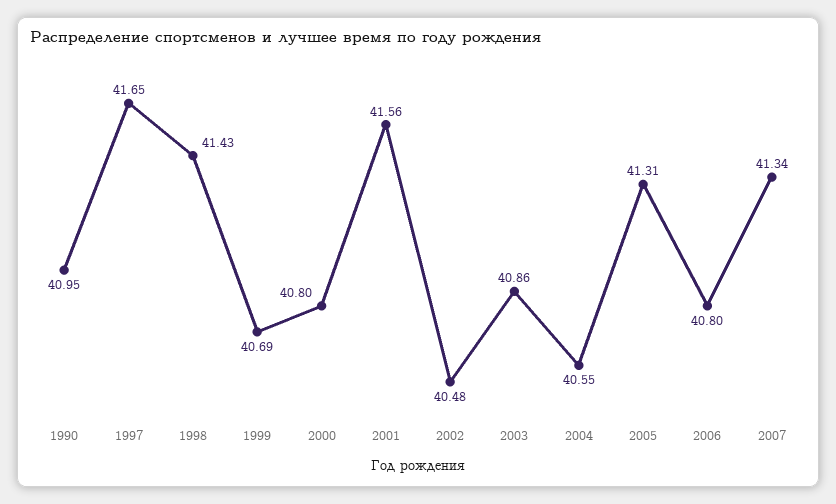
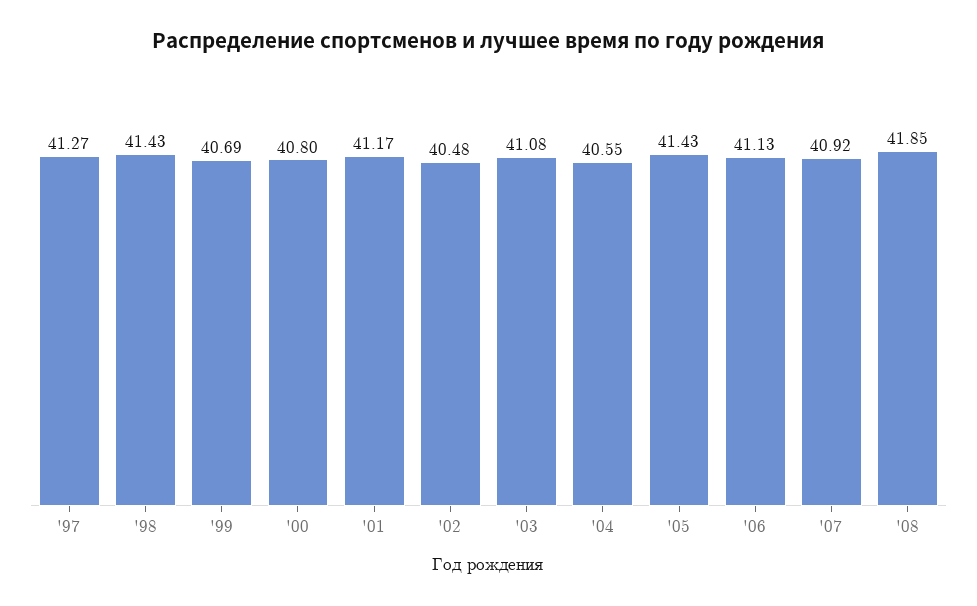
1990: 40.95 -> none
1997: 41.65 -> 41.27
2001: 41.56 -> 41.17
2003: 40.86 -> 41.08
2005: 41.31 -> 41.43
2006: 40.8 -> 41.13
2007: 41.34 -> 40.92
'08: none -> 41.85

